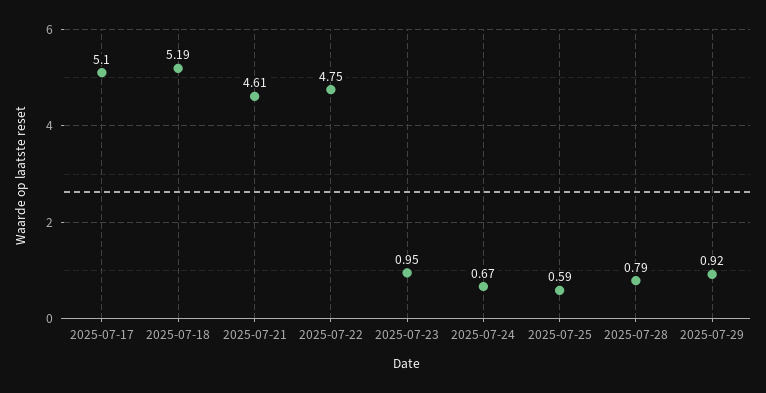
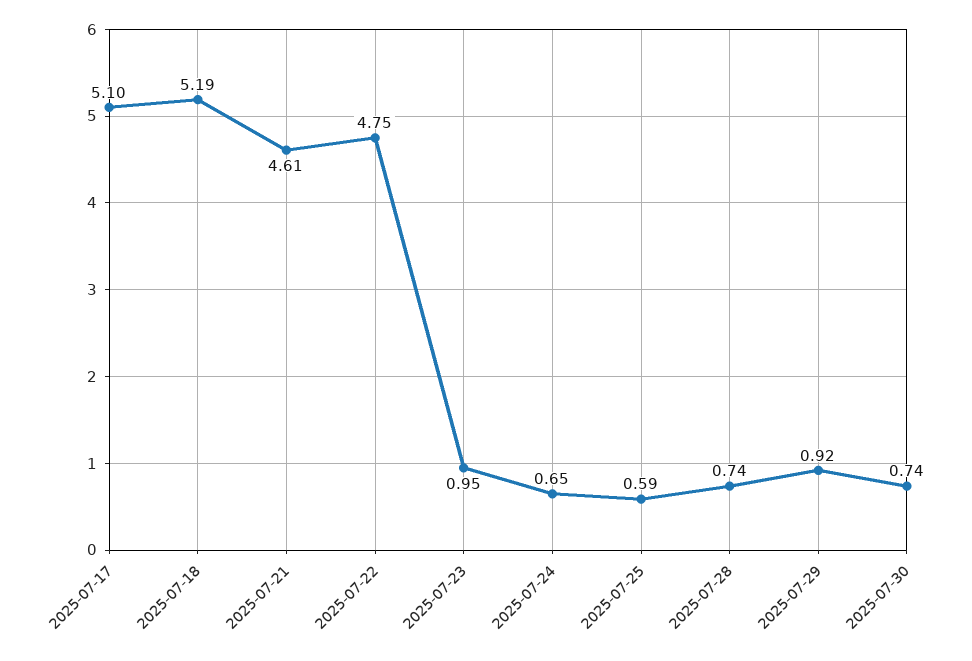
2025-07-24: 0.67 -> 0.65
2025-07-28: 0.79 -> 0.74
2025-07-30: none -> 0.74

